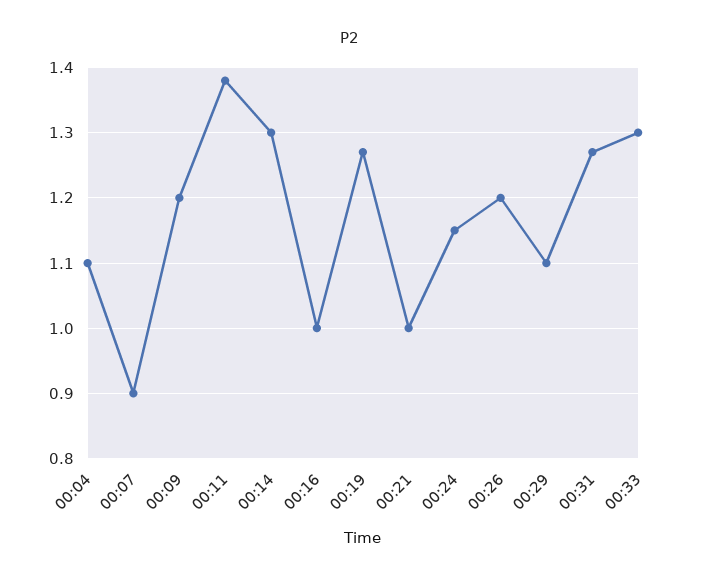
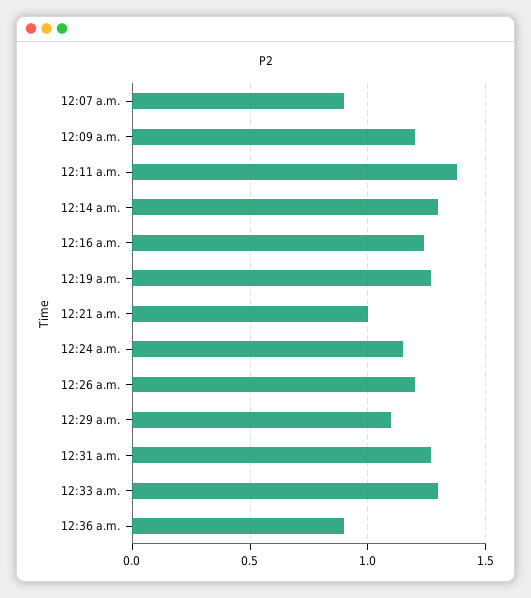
00:04: 1.1 -> none
00:16: 1 -> 1.25
12:36 a.m.: none -> 0.9

